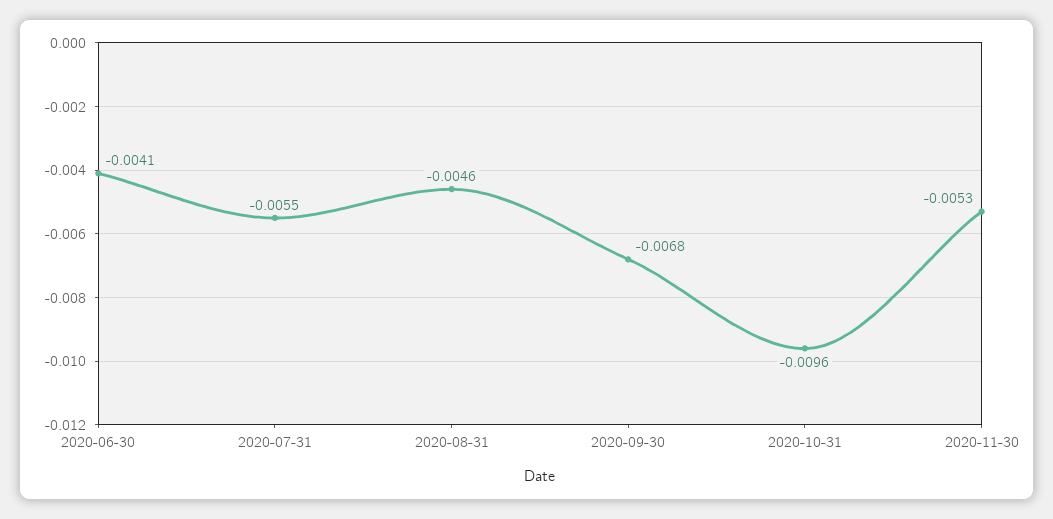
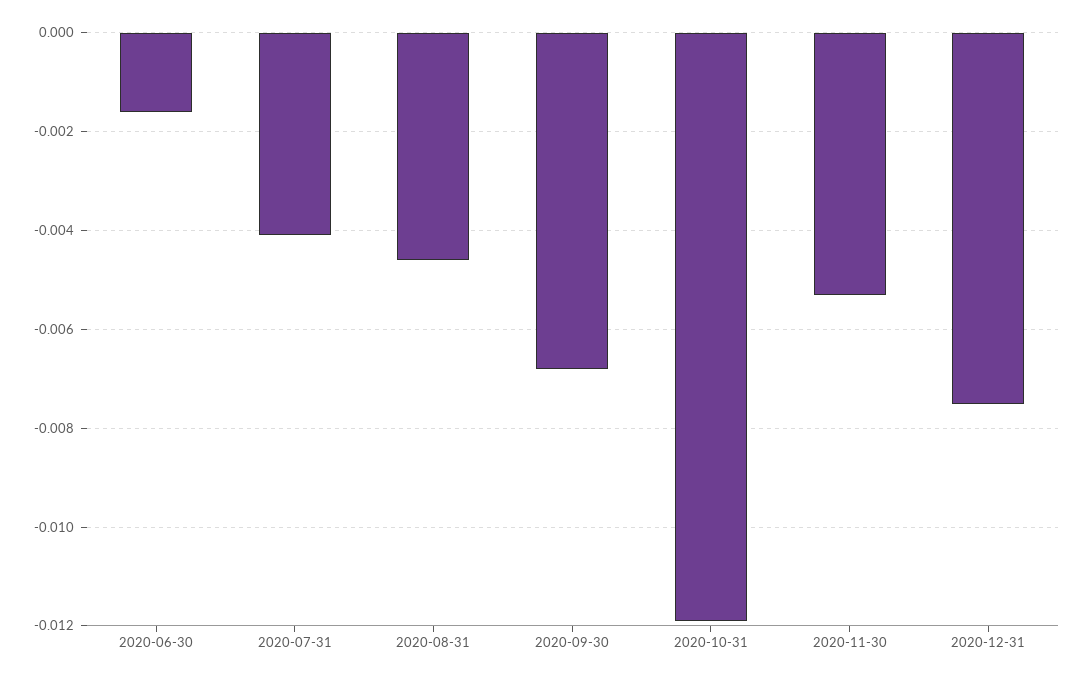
2020-06-30: -0.0041 -> -0.0015
2020-07-31: -0.0055 -> -0.004
2020-10-31: -0.0096 -> -0.012
2020-12-31: none -> -0.0075

